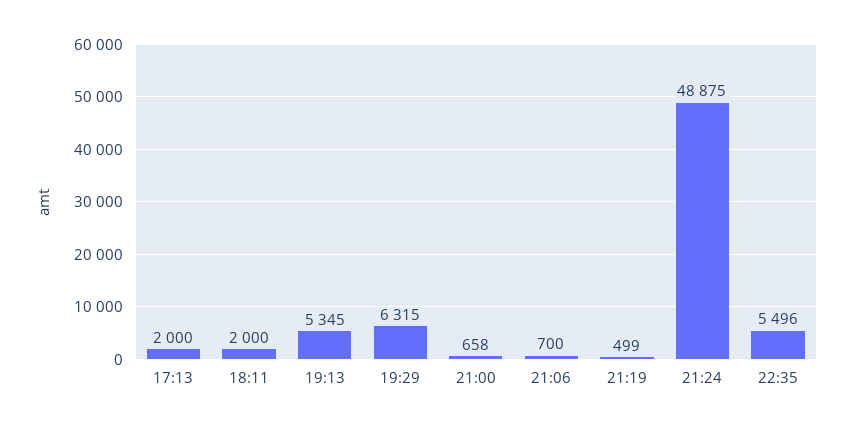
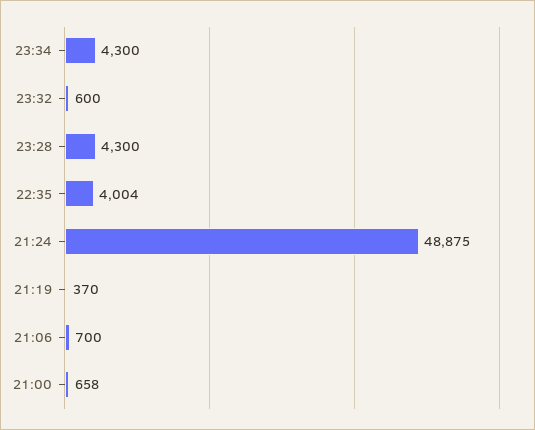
17:13: 2000 -> none
18:11: 2000 -> none
19:13: 5345 -> none
19:29: 6315 -> none
21:19: 499 -> 370
22:35: 5496 -> 4004
23:34: none -> 4300
23:32: none -> 600
23:28: none -> 4300

